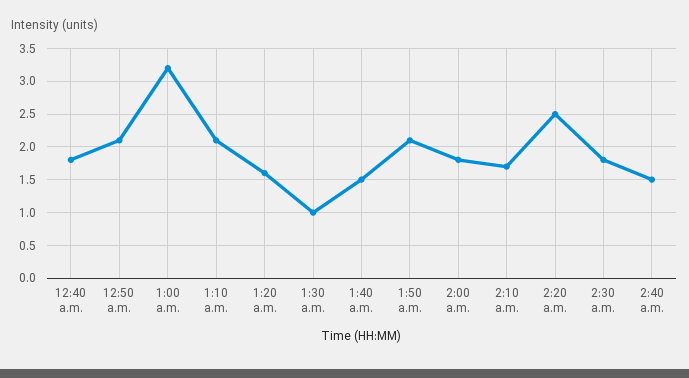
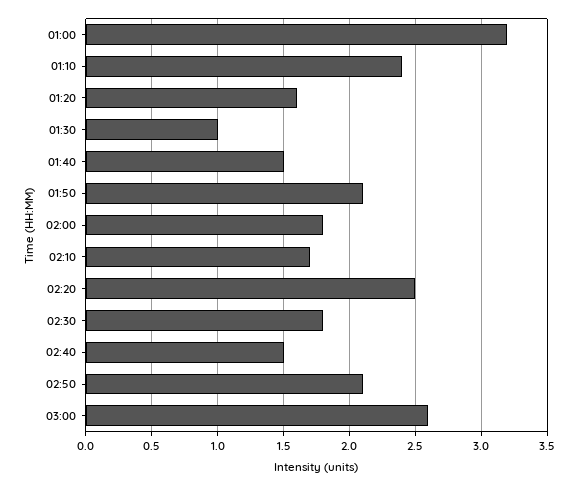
12:40 a.m.: 1.8 -> none
12:50 a.m.: 2.1 -> none
1:10 a.m.: 2.1 -> 2.4
02:50: none -> 2.1
03:00: none -> 2.6

